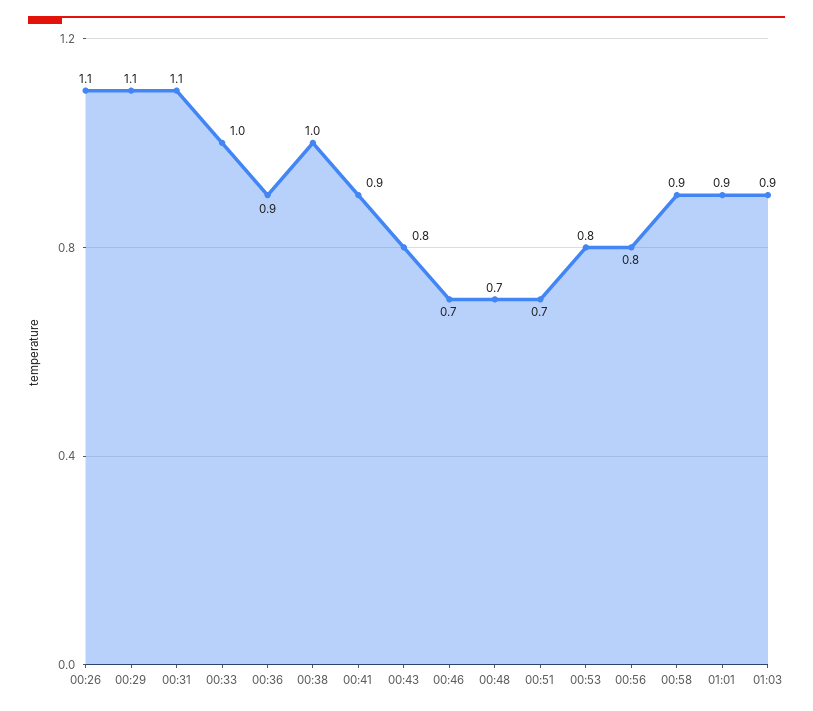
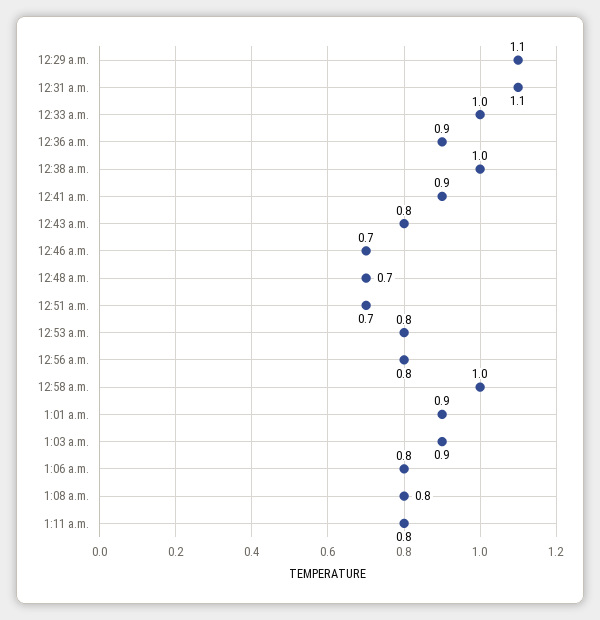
00:26: 1.1 -> none
00:58: 0.9 -> 1
1:06 a.m.: none -> 0.8
1:08 a.m.: none -> 0.8
1:11 a.m.: none -> 0.8

